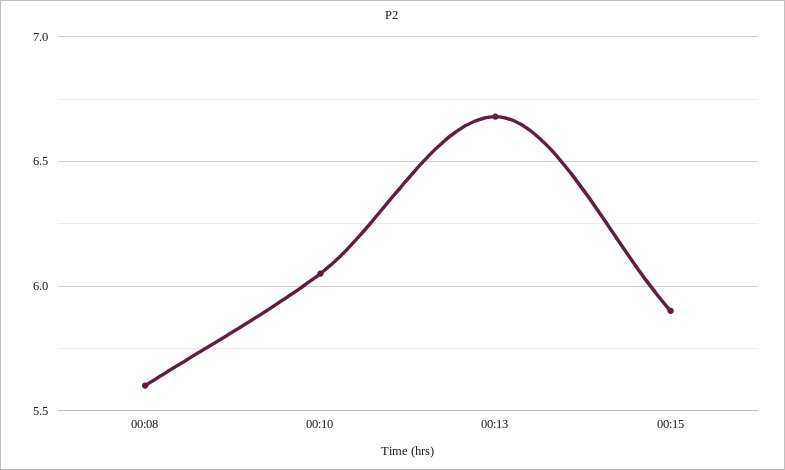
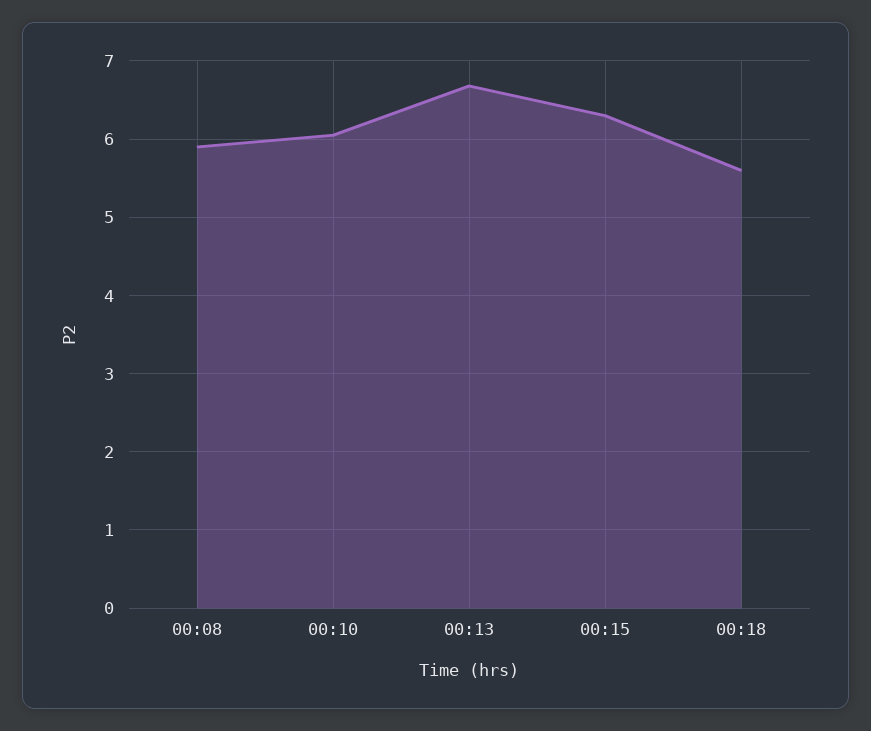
00:08: 5.6 -> 5.9
00:15: 5.9 -> 6.3
00:18: none -> 5.6

